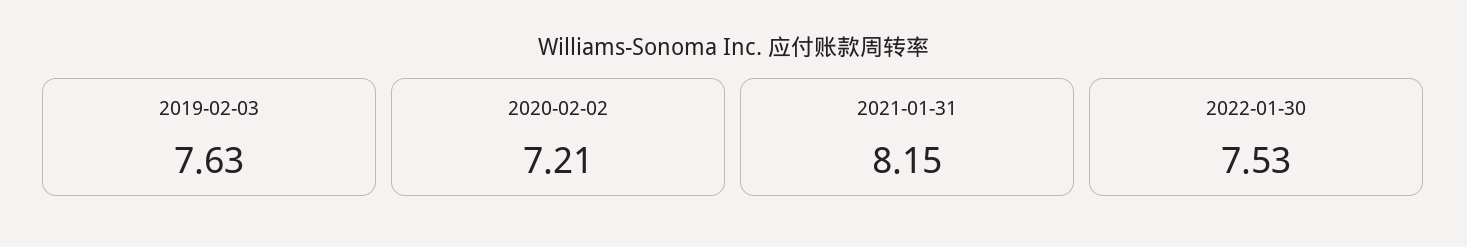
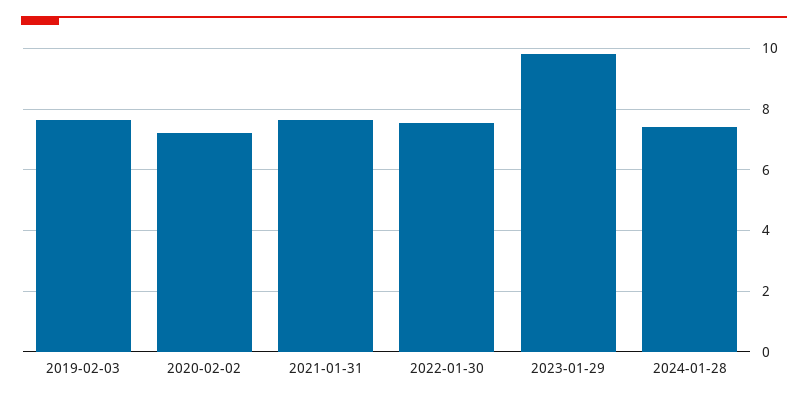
2021-01-31: 8.15 -> 7.6
2023-01-29: none -> 9.8
2024-01-28: none -> 7.4

